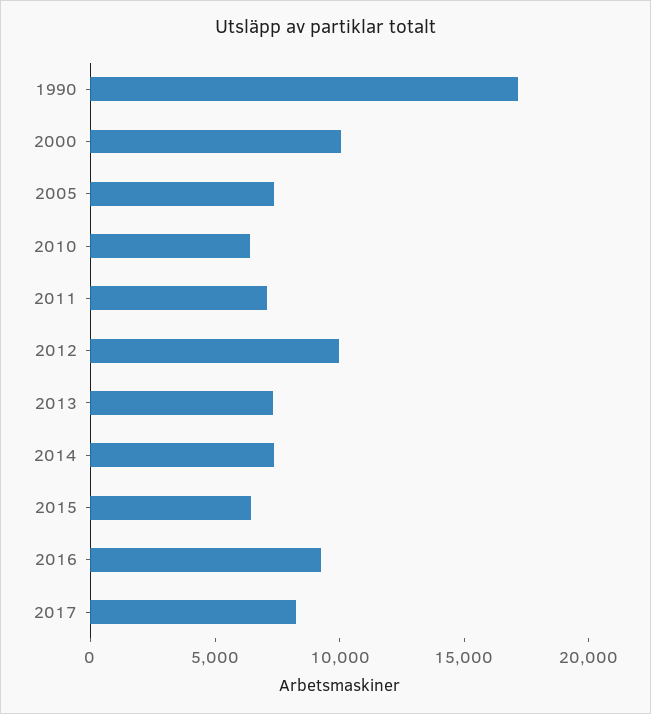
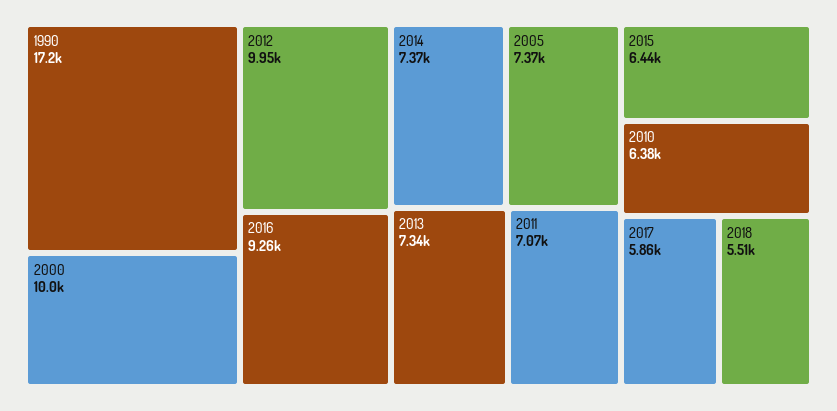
2017: 8000 -> 5860
2018: none -> 5510

